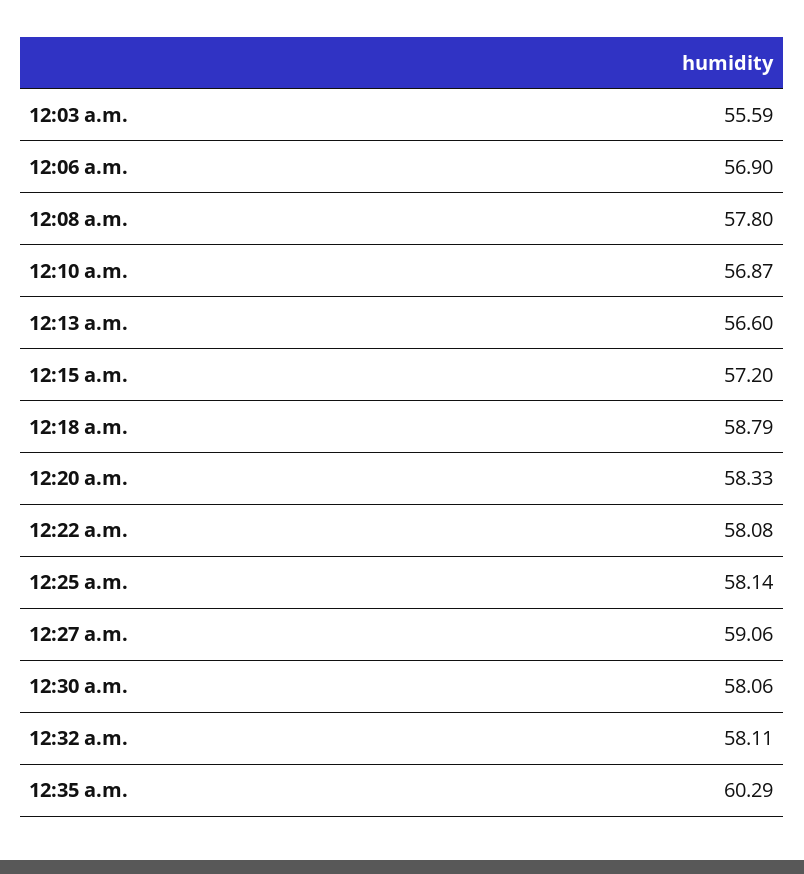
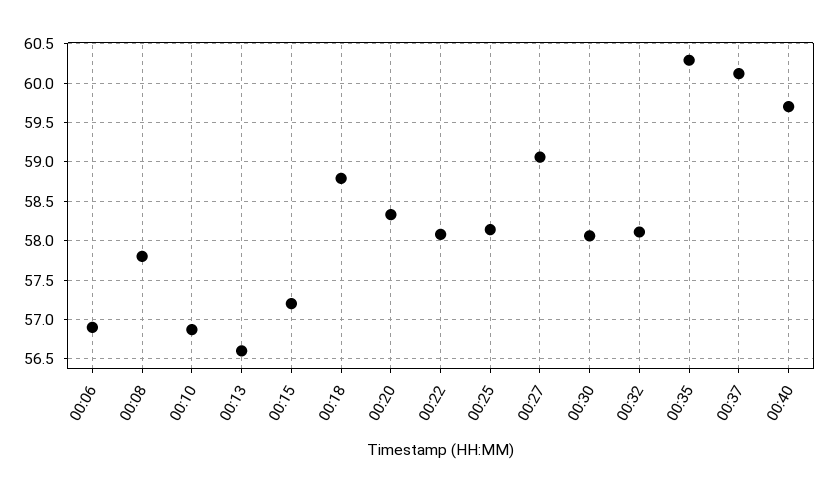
12:03 a.m.: 55.59 -> none
00:37: none -> 60.1
00:40: none -> 59.7

